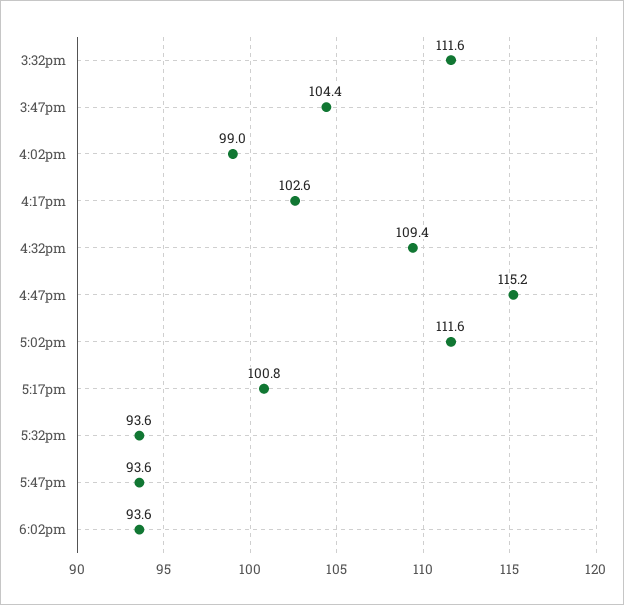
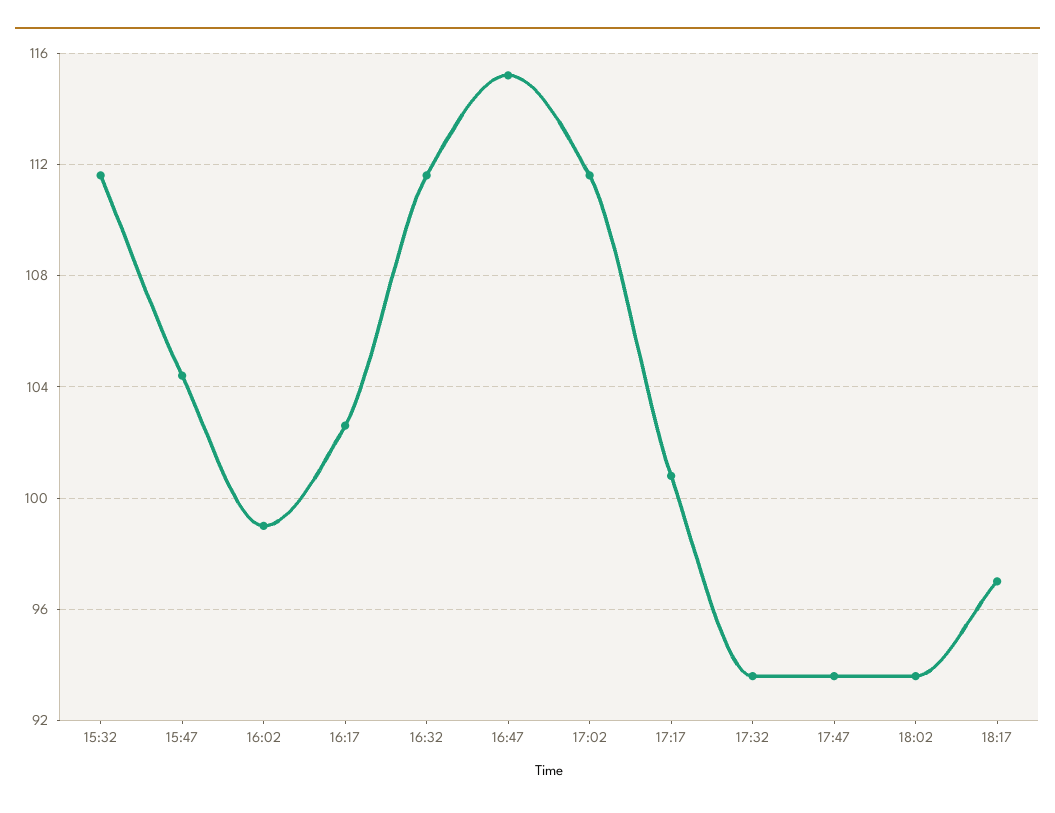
4:32pm: 109.4 -> 111.5
18:17: none -> 97

